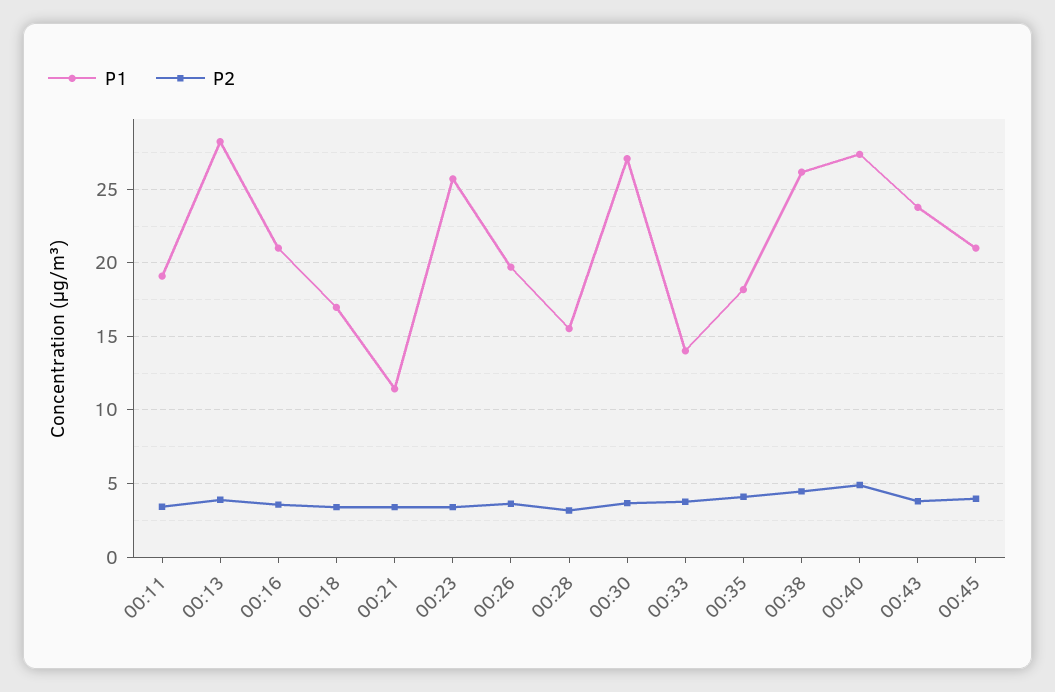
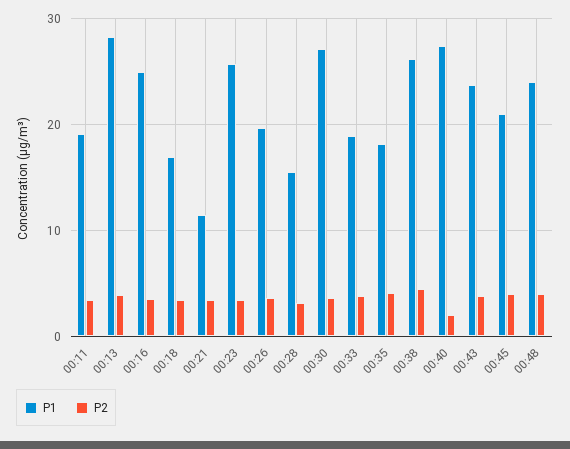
P1, 00:16: 21 -> 25
P1, 00:33: 14 -> 19
P2, 00:40: 5 -> 2
P1, 00:48: none -> 24
P2, 00:48: none -> 4

